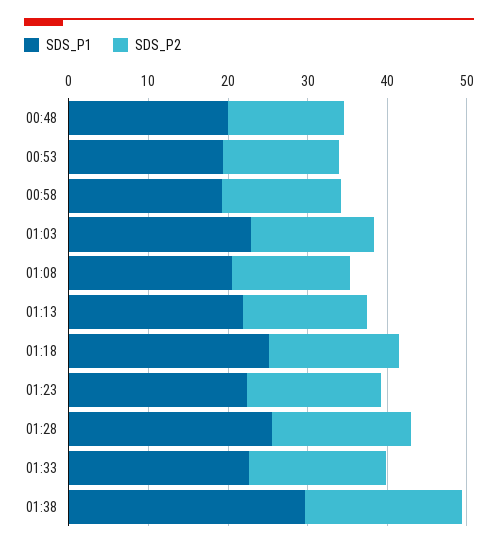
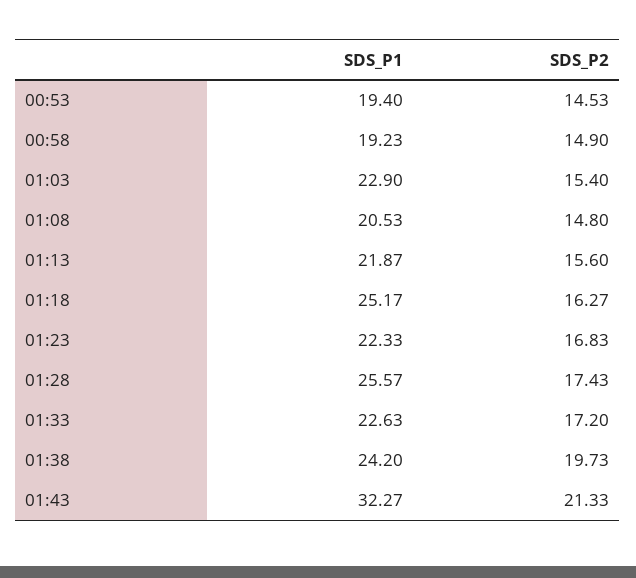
SDS_P1, 00:48: 20 -> none
SDS_P2, 00:48: 14 -> none
SDS_P1, 01:38: 30 -> 24.2
SDS_P1, 01:43: none -> 32.27
SDS_P2, 01:43: none -> 21.33

